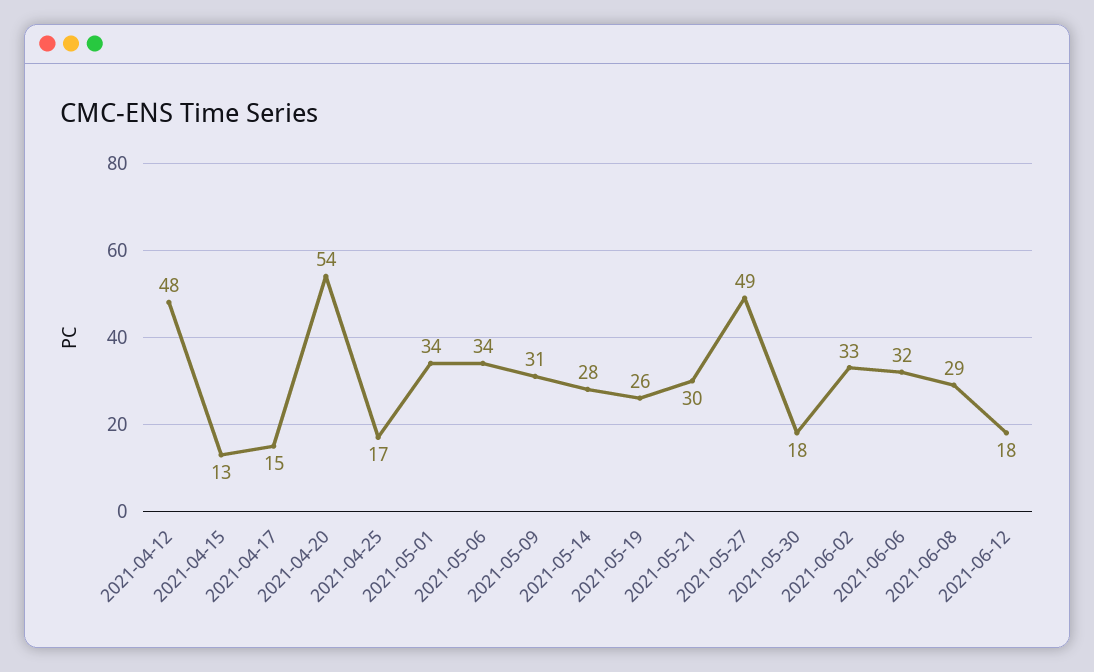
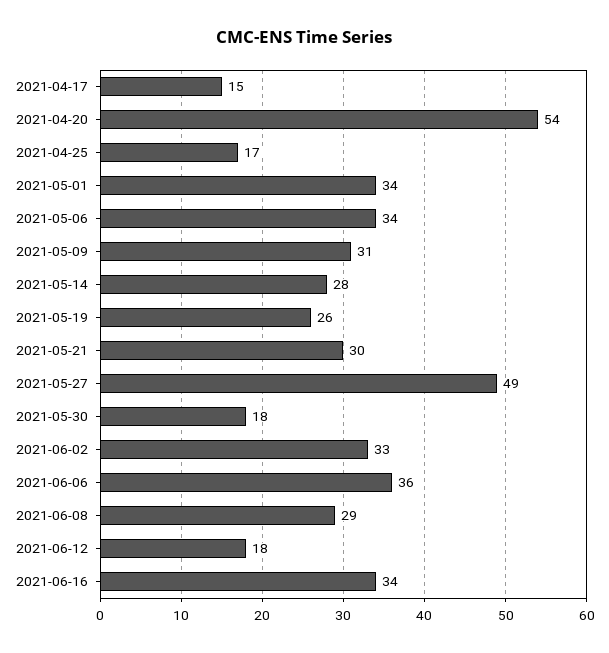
2021-04-12: 48 -> none
2021-04-15: 13 -> none
2021-06-06: 32 -> 36
2021-06-16: none -> 34

